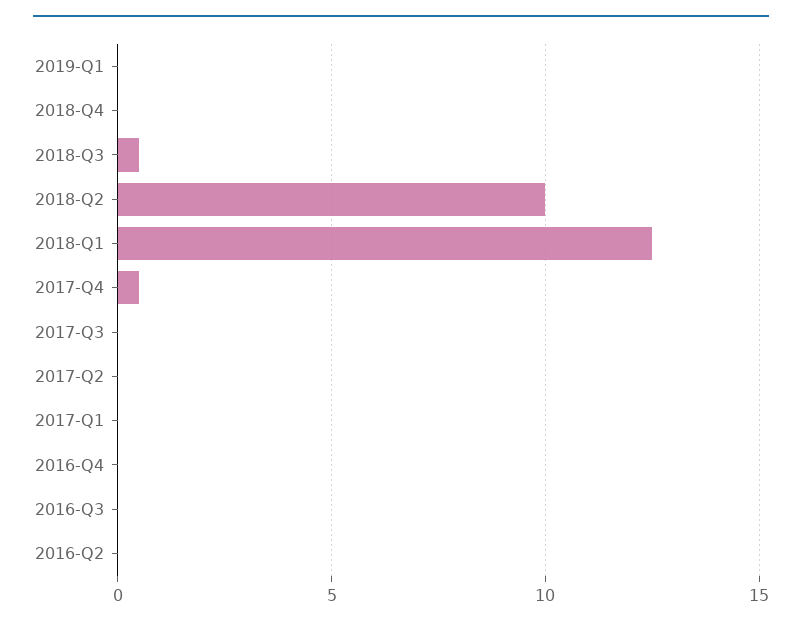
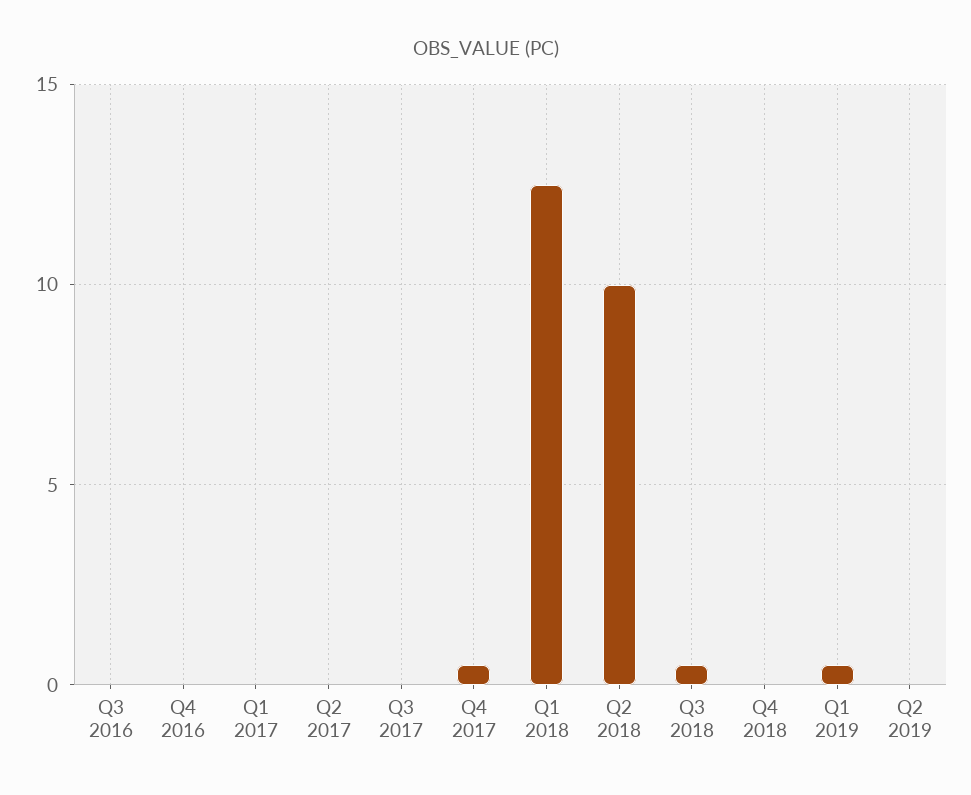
2019-Q1: 0 -> 0.5
2016-Q2: 0 -> none
Q2 2019: none -> 0

